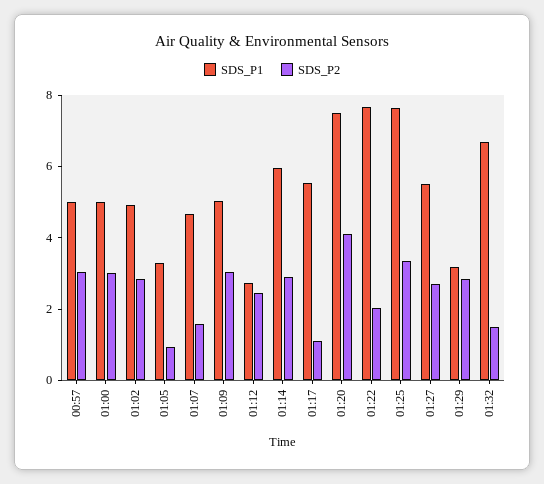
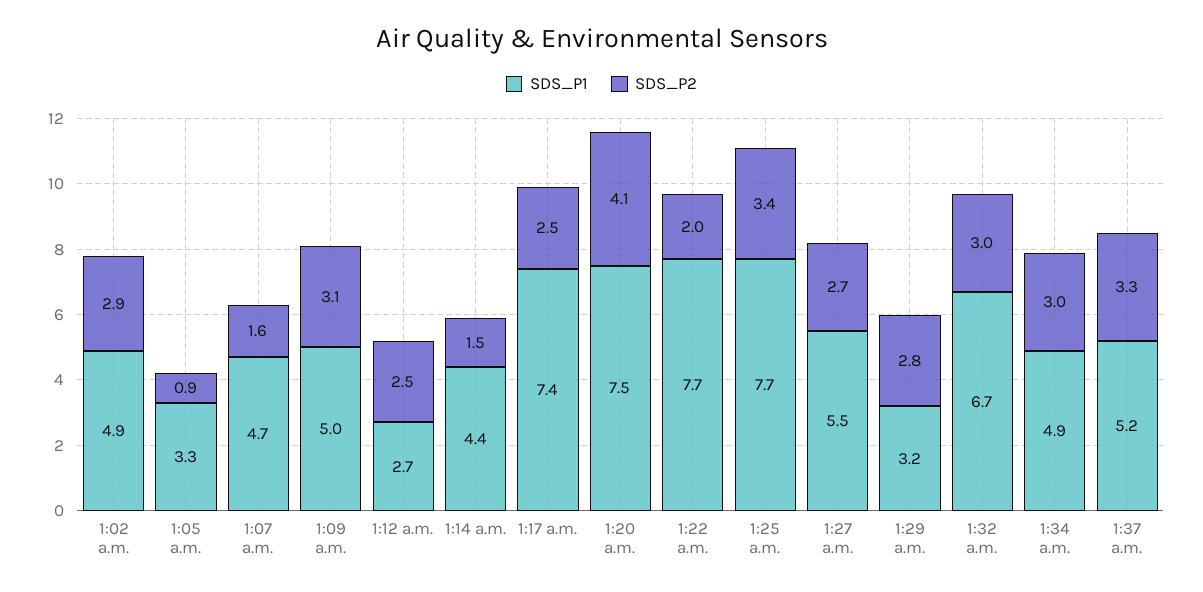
SDS_P1, 00:57: 5 -> none
SDS_P2, 00:57: 3 -> none
SDS_P1, 01:00: 5 -> none
SDS_P2, 01:00: 3 -> none
SDS_P1, 01:14: 6 -> 4.4
SDS_P2, 01:14: 3 -> 1.5
SDS_P1, 01:17: 5.5 -> 7.4
SDS_P2, 01:17: 1 -> 2.5
SDS_P2, 01:32: 1.5 -> 3
SDS_P1, 1:34 a.m.: none -> 4.9
SDS_P2, 1:34 a.m.: none -> 3
SDS_P1, 1:37 a.m.: none -> 5.2
SDS_P2, 1:37 a.m.: none -> 3.3

